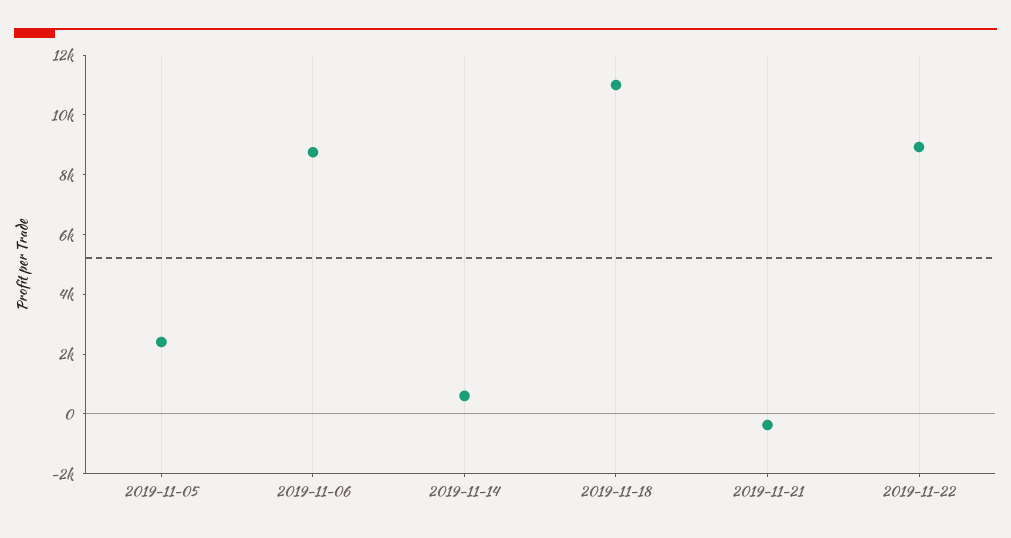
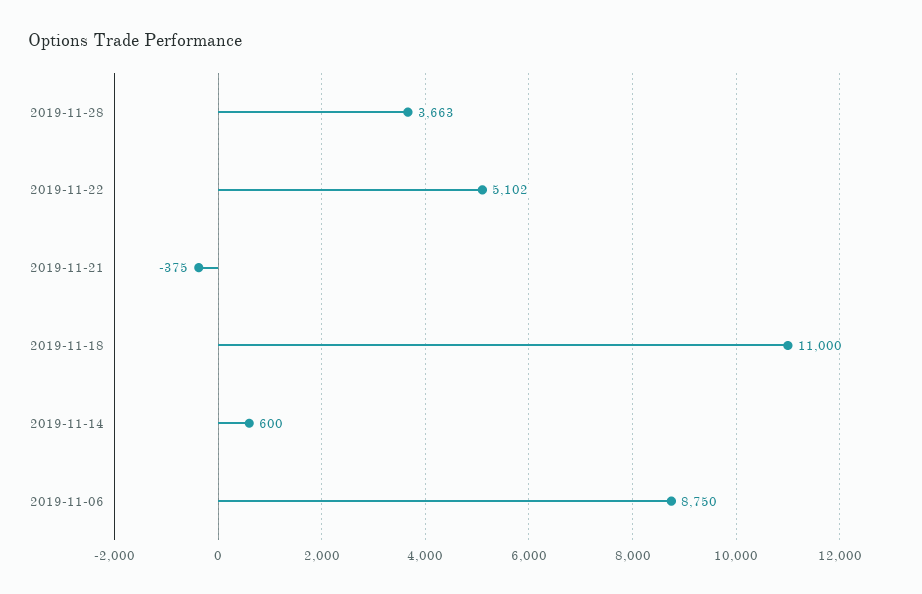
2019-11-05: 2500 -> none
2019-11-22: 9000 -> 5102
2019-11-28: none -> 3663

